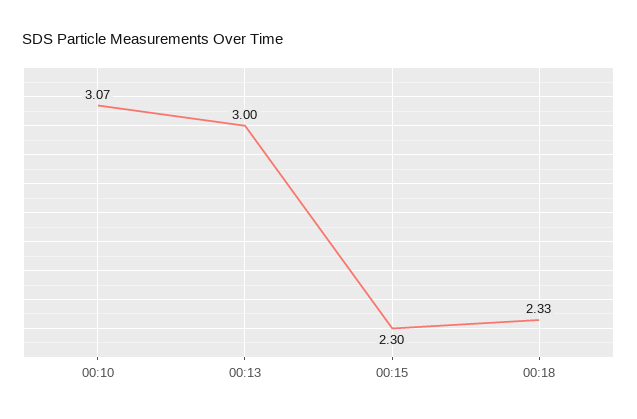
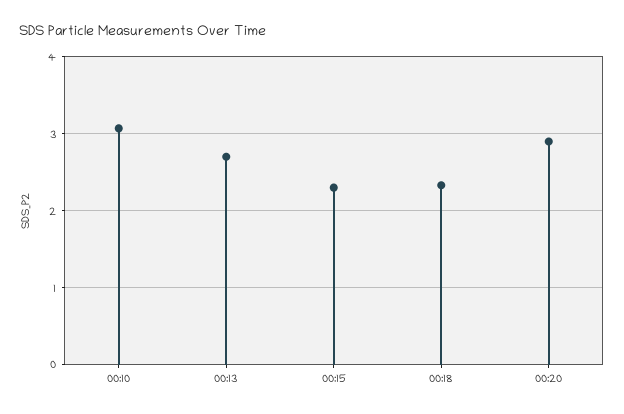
00:13: 3 -> 2.7
00:20: none -> 2.9

